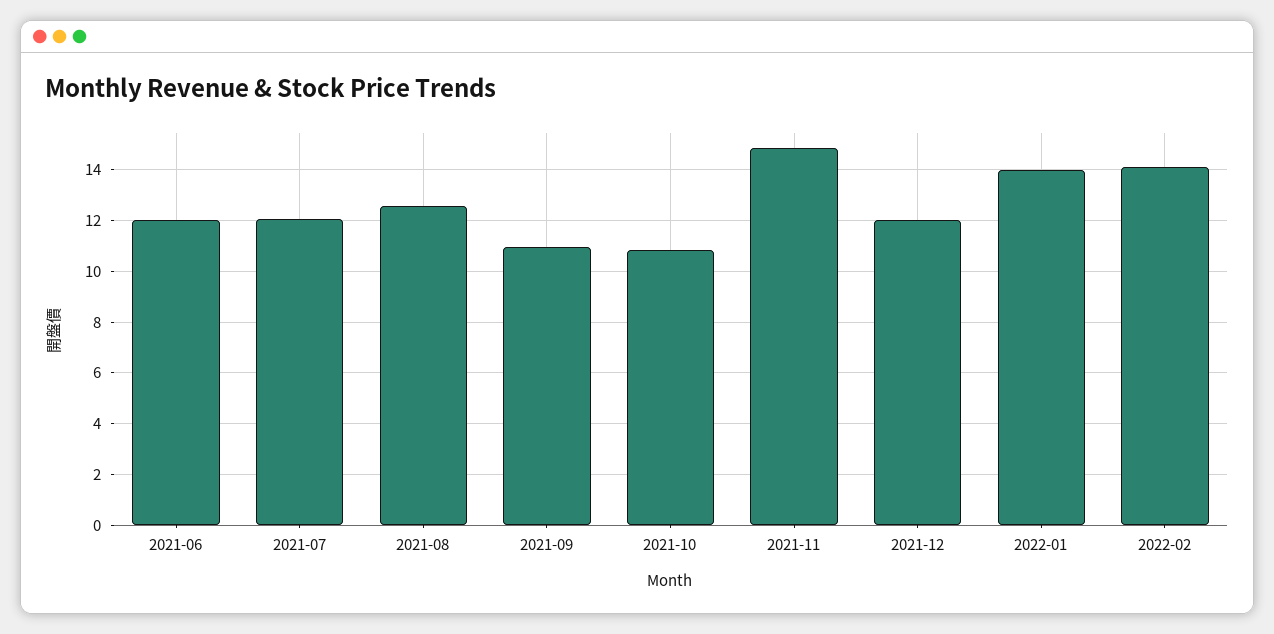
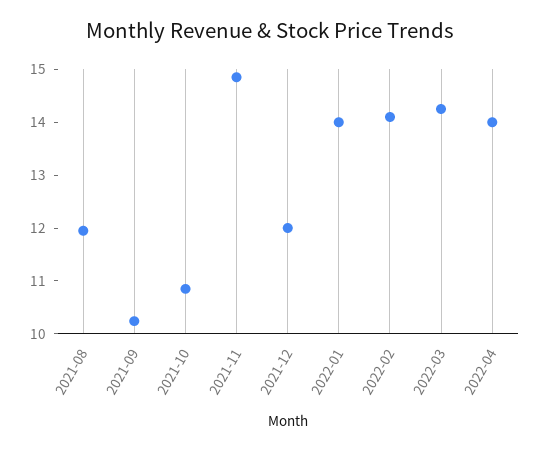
2021-06: 12 -> none
2021-07: 12 -> none
2021-08: 12.5 -> 12
2021-09: 11 -> 10.2
2022-03: none -> 14.2
2022-04: none -> 14

